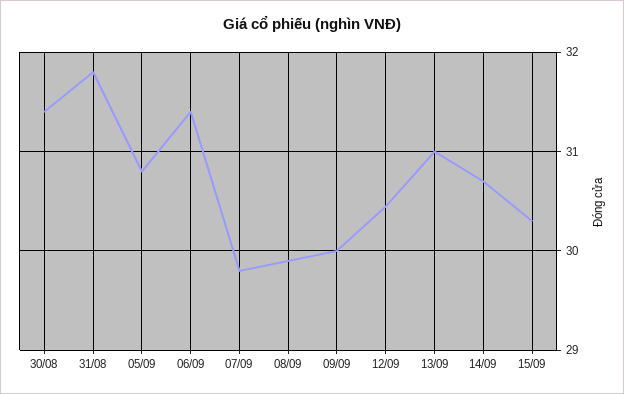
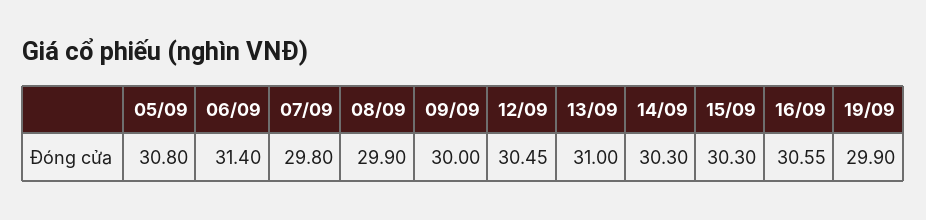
30/08: 31.4 -> none
31/08: 31.8 -> none
14/09: 30.7 -> 30.3
16/09: none -> 30.55
19/09: none -> 29.9

